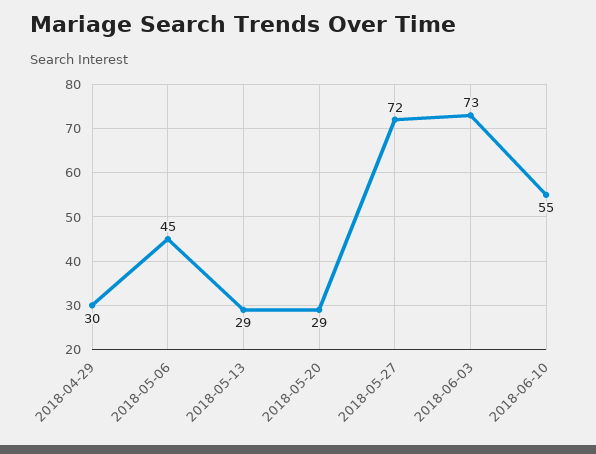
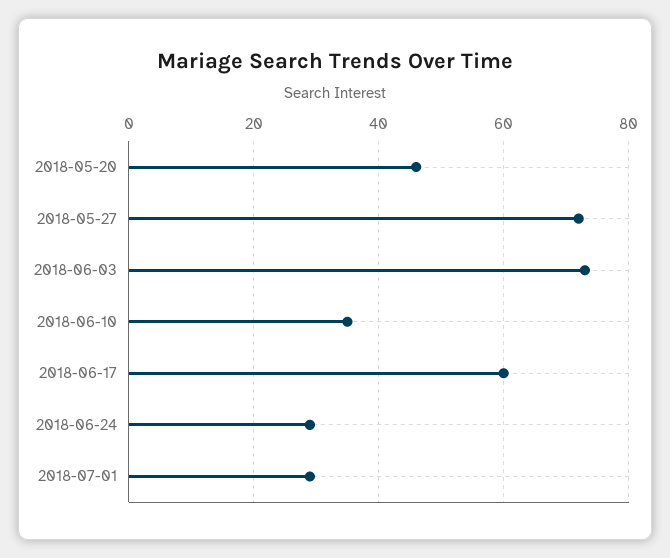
2018-04-29: 30 -> none
2018-05-06: 45 -> none
2018-05-13: 29 -> none
2018-05-20: 29 -> 45
2018-06-10: 55 -> 35
2018-06-17: none -> 60
2018-06-24: none -> 30
2018-07-01: none -> 30

